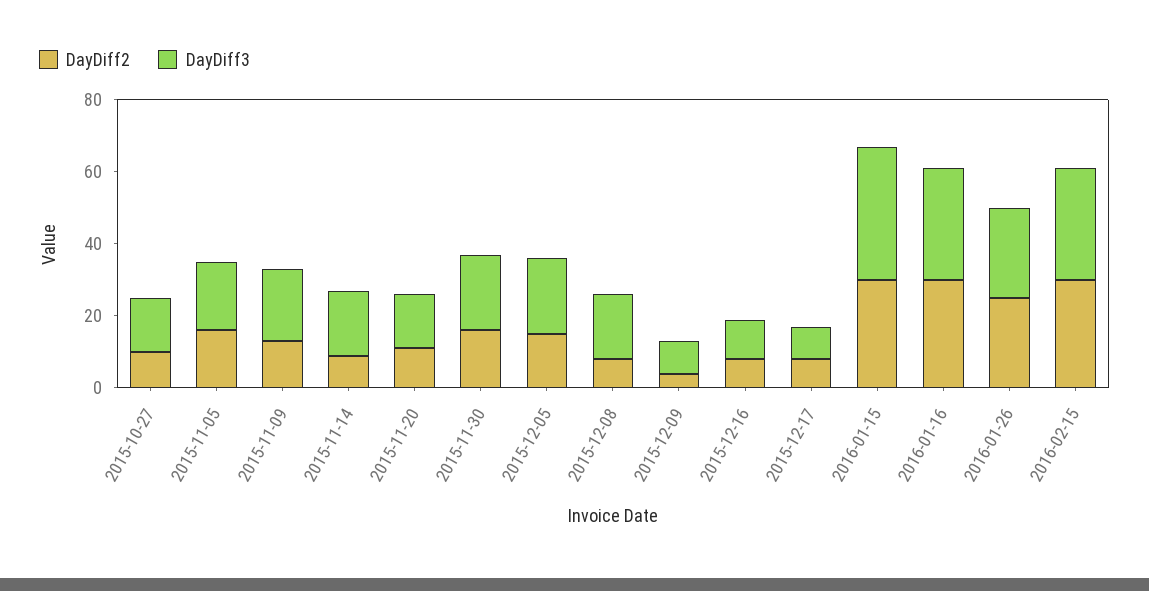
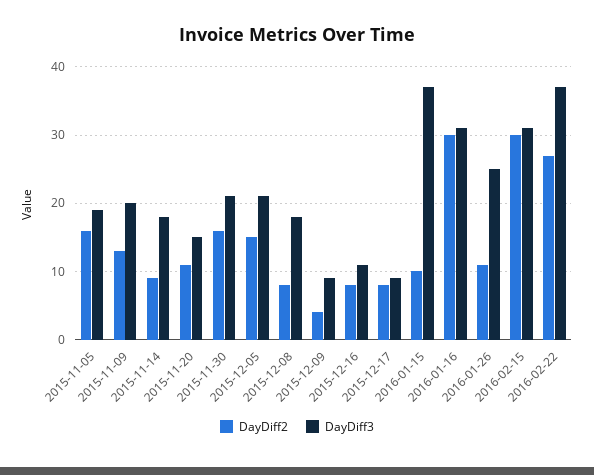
DayDiff2, 2015-10-27: 10 -> none
DayDiff3, 2015-10-27: 15 -> none
DayDiff2, 2016-01-15: 30 -> 10
DayDiff2, 2016-01-26: 25 -> 11
DayDiff2, 2016-02-22: none -> 27
DayDiff3, 2016-02-22: none -> 37

